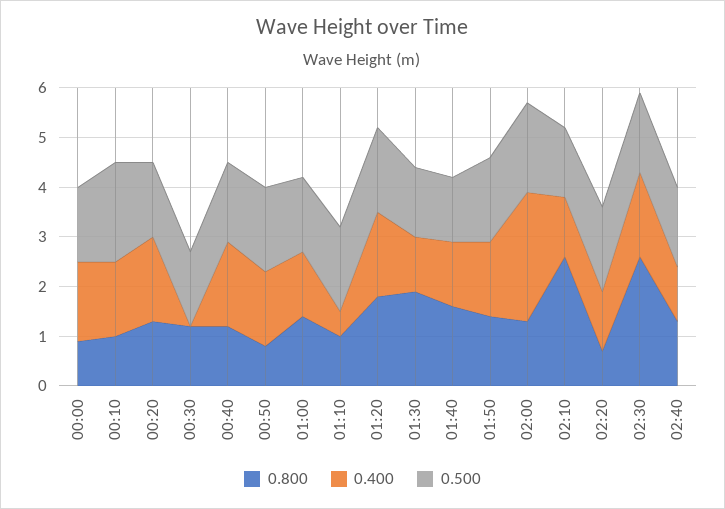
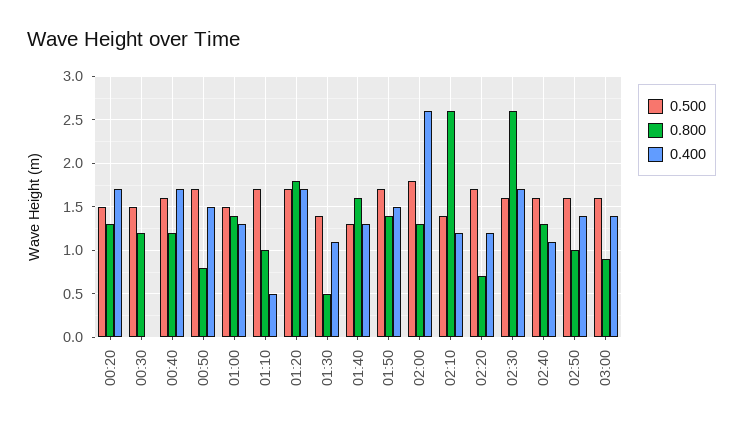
0.800, 00:00: 1 -> none
0.400, 00:00: 1.5 -> none
0.500, 00:00: 1.5 -> none
0.800, 00:10: 1 -> none
0.400, 00:10: 1.5 -> none
0.500, 00:10: 2 -> none
0.800, 01:30: 2 -> 0.5
0.500, 02:50: none -> 1.6
0.800, 02:50: none -> 1
0.400, 02:50: none -> 1.4
0.500, 03:00: none -> 1.6
0.800, 03:00: none -> 0.9
0.400, 03:00: none -> 1.4

